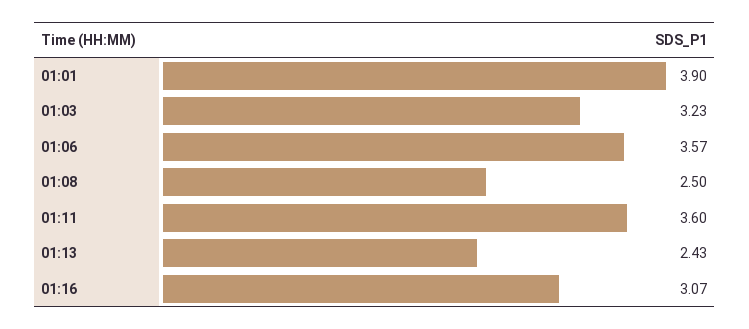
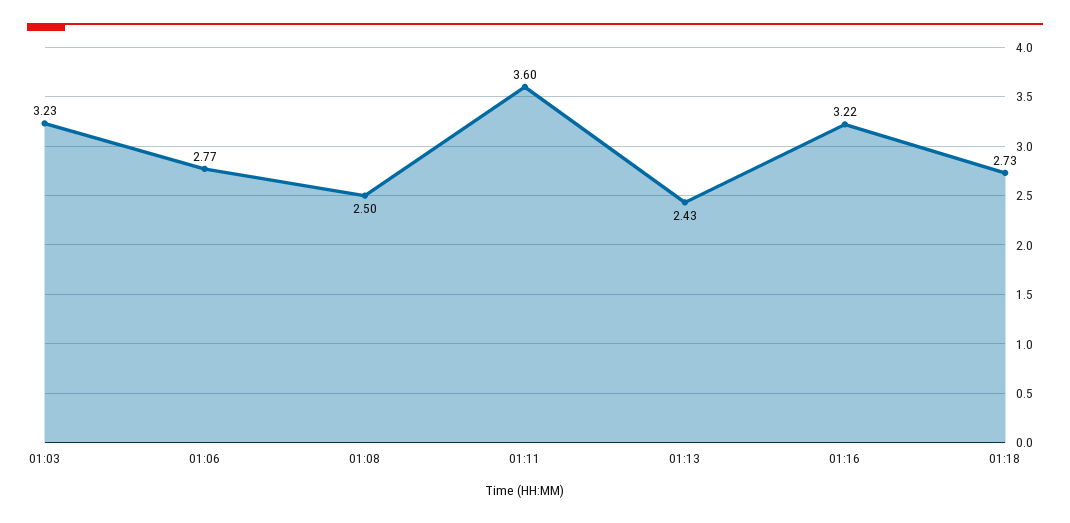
01:01: 3.9 -> none
01:06: 3.57 -> 2.77
01:16: 3.07 -> 3.22
01:18: none -> 2.73

